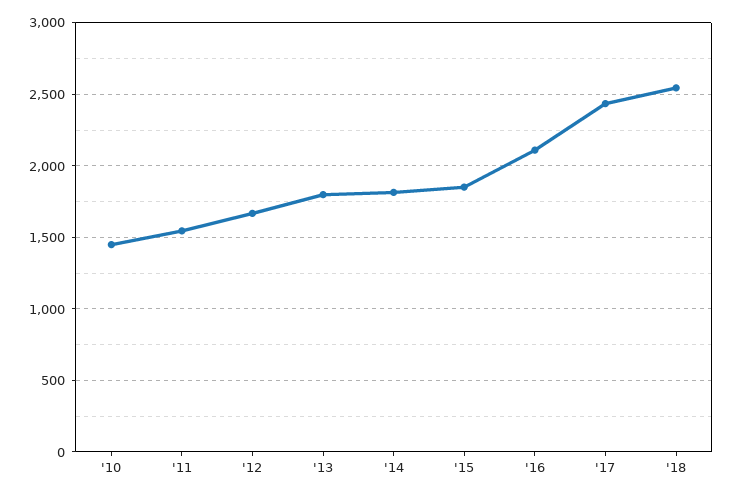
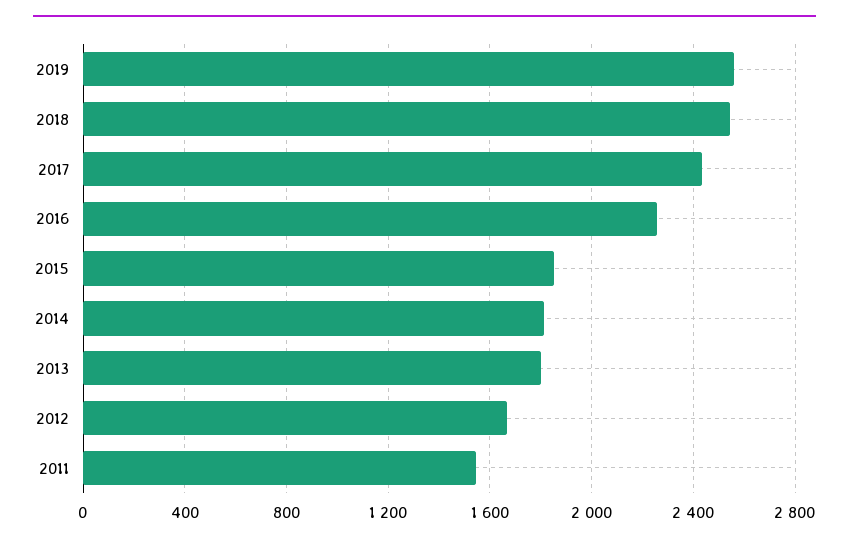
'10: 1450 -> none
'16: 2100 -> 2250
2019: none -> 2550

